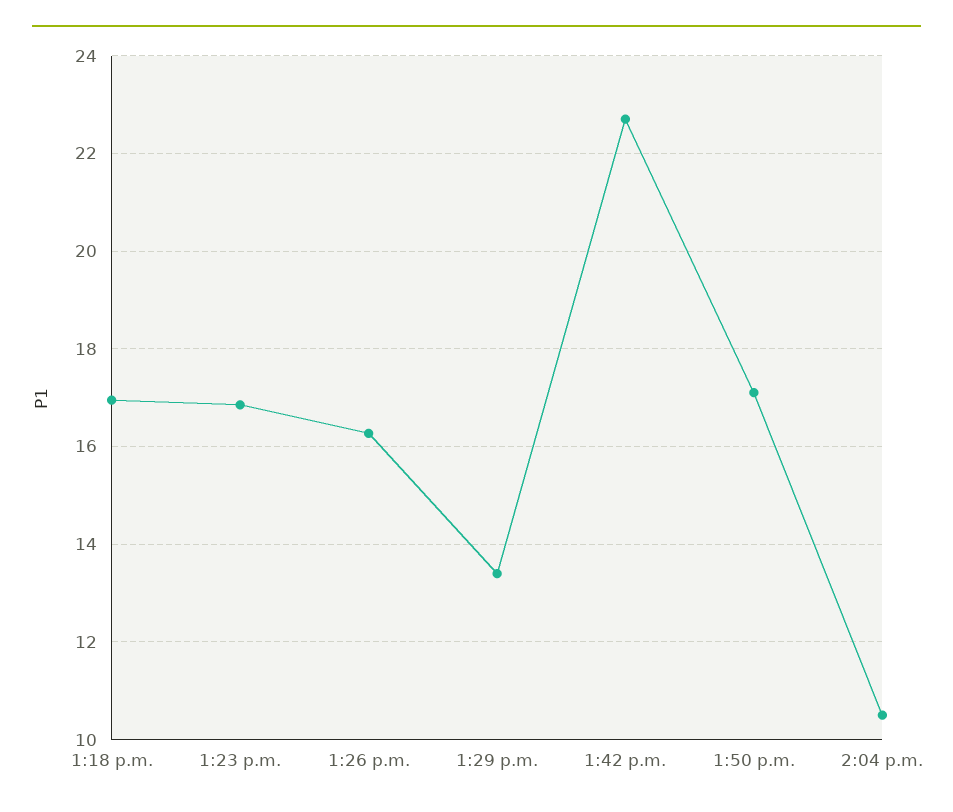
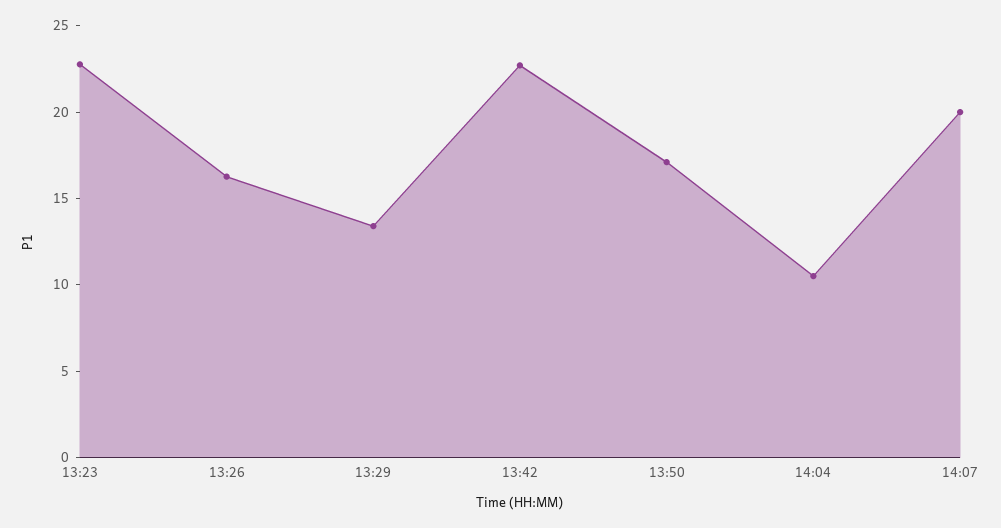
1:18 p.m.: 17 -> none
1:23 p.m.: 16.8 -> 23
14:07: none -> 20

